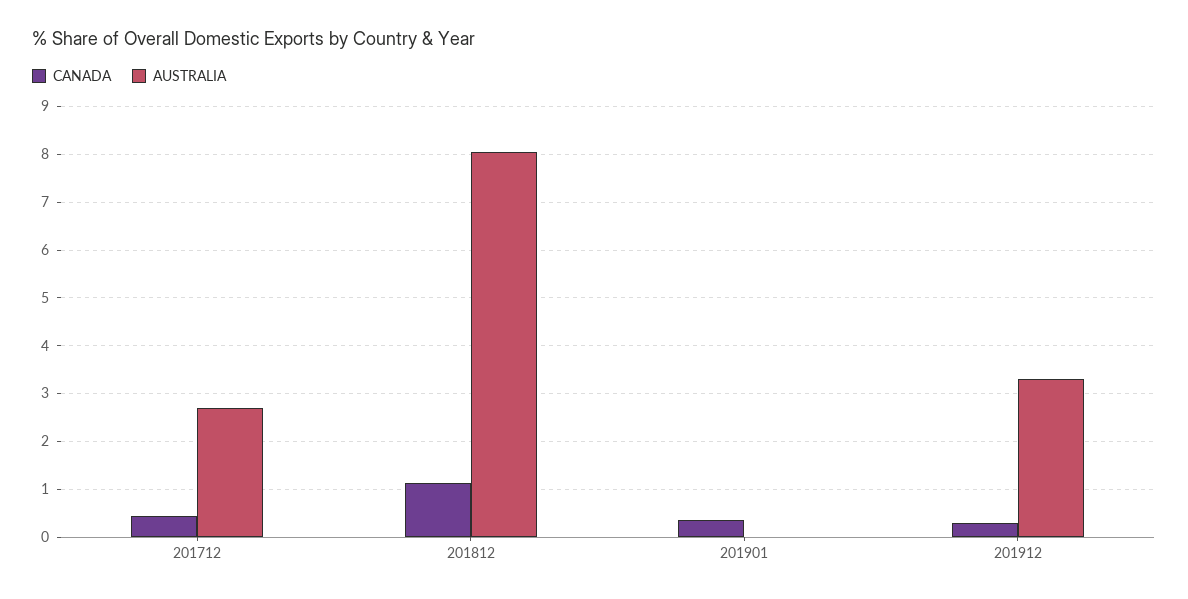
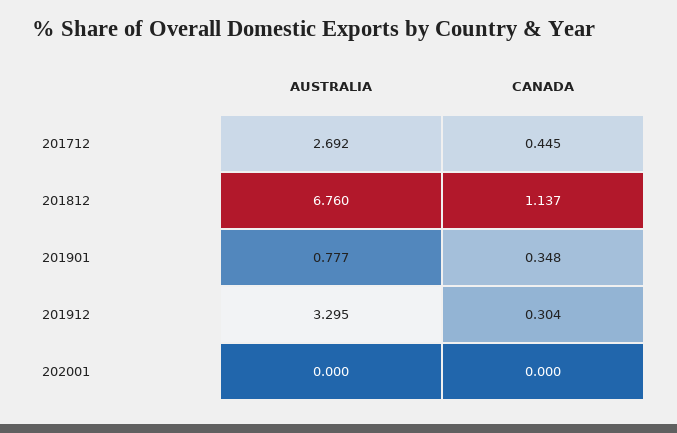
AUSTRALIA, 201812: 8 -> 6.76
AUSTRALIA, 201901: 0 -> 0.777
AUSTRALIA, 202001: none -> 0
CANADA, 202001: none -> 0

